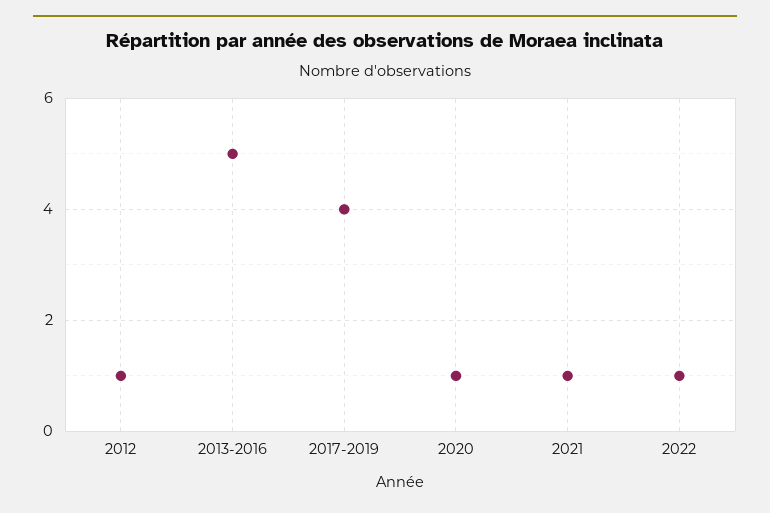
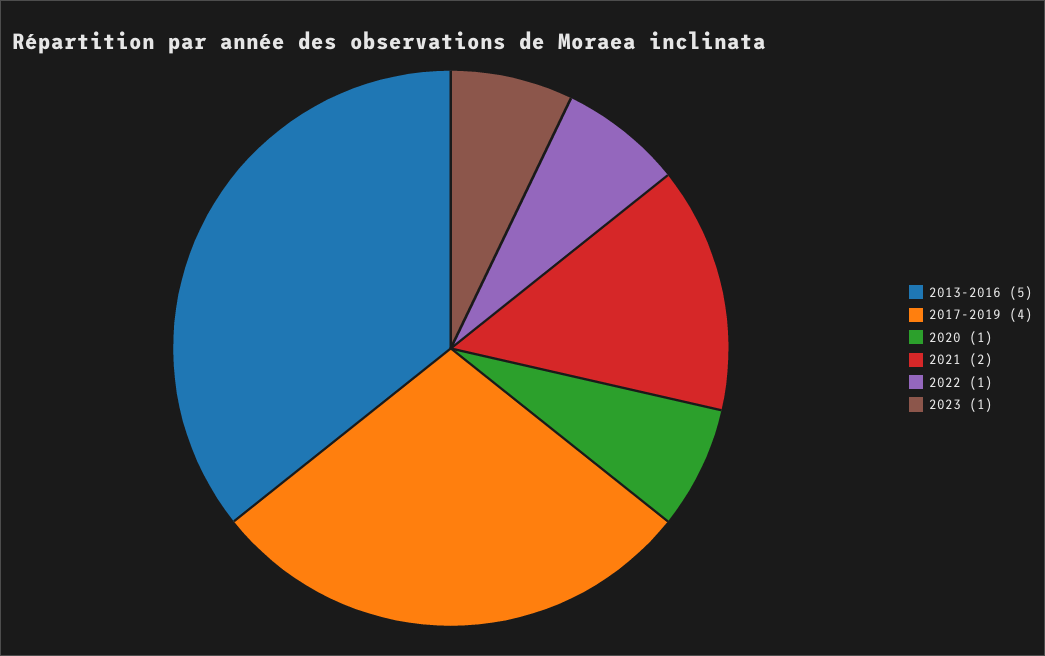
2012: 1 -> none
2021: 1 -> 2
2023: none -> 1

